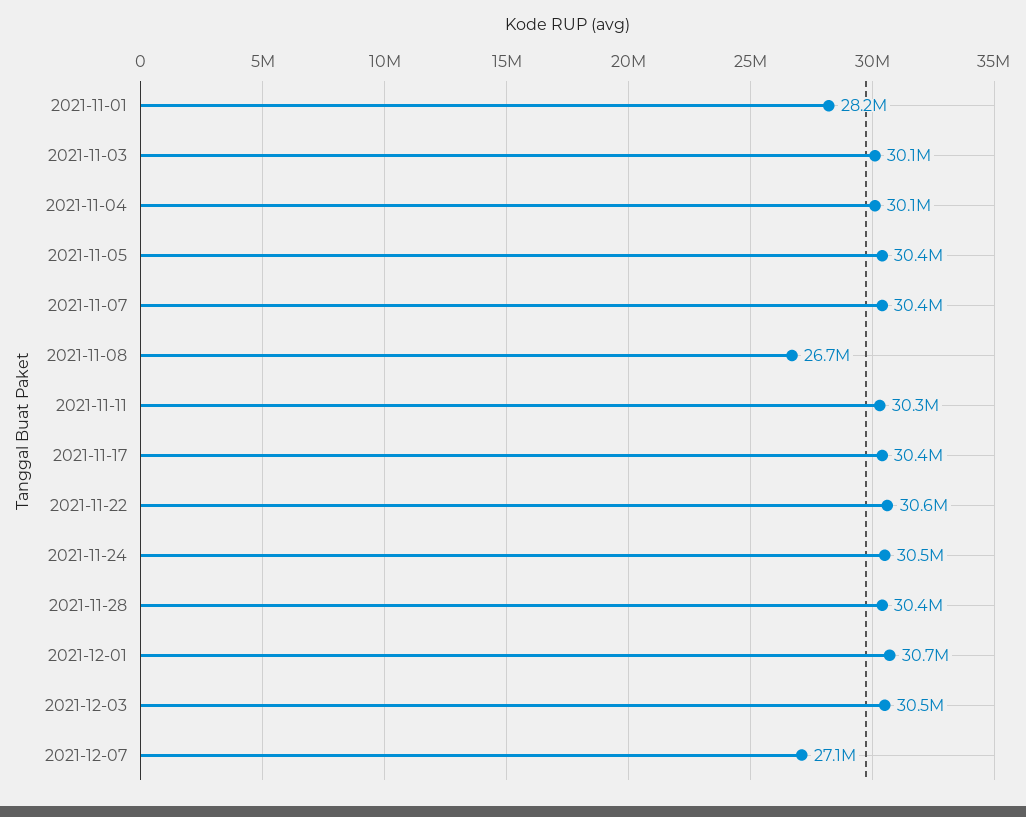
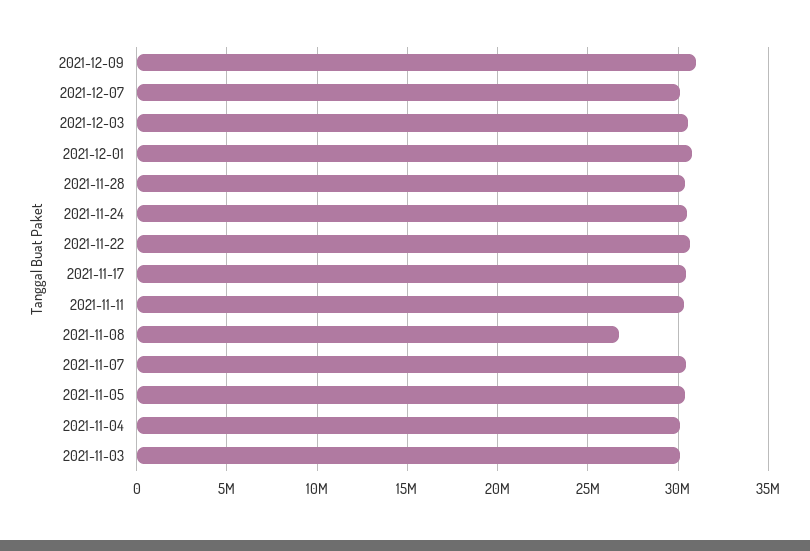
2021-11-01: 28200000 -> none
2021-12-07: 27100000 -> 30000000
2021-12-09: none -> 31000000

